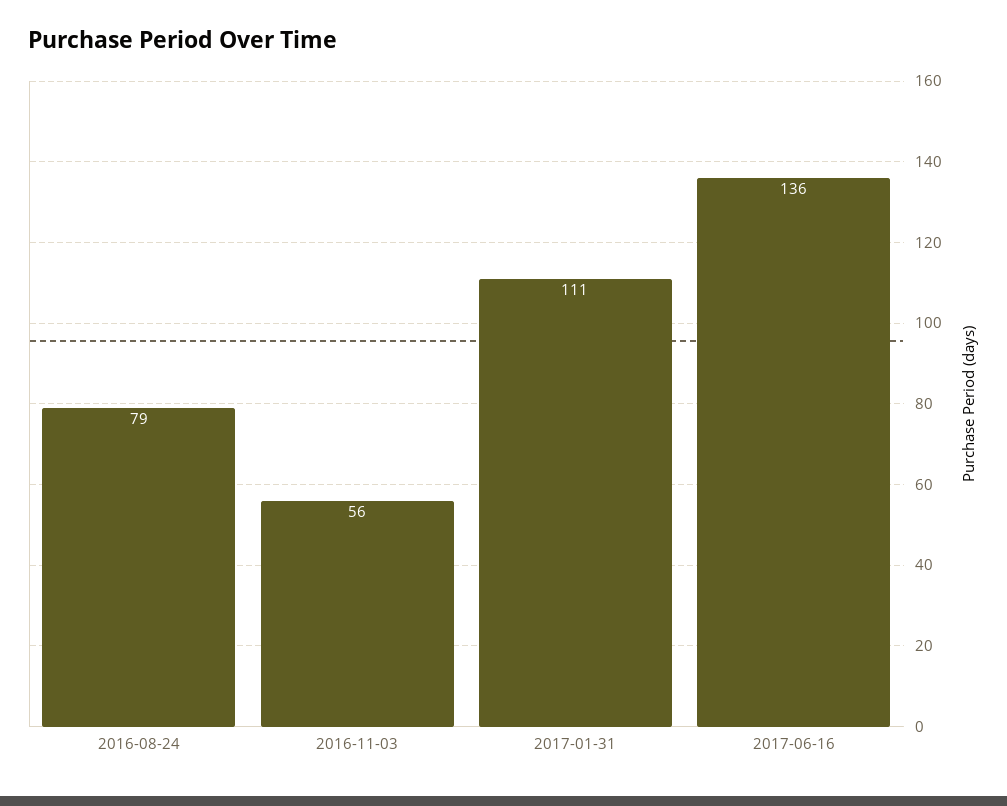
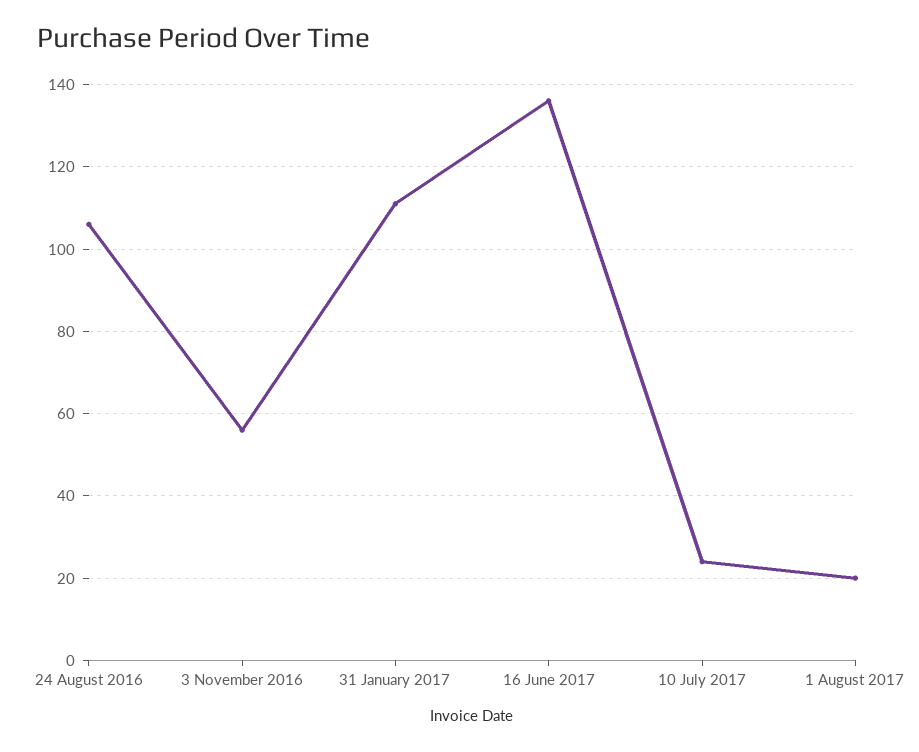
2016-08-24: 79 -> 105
10 July 2017: none -> 25
1 August 2017: none -> 20

